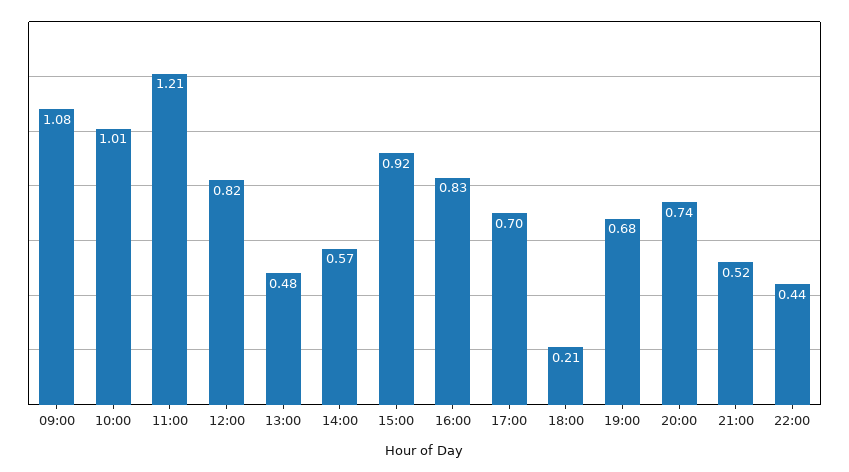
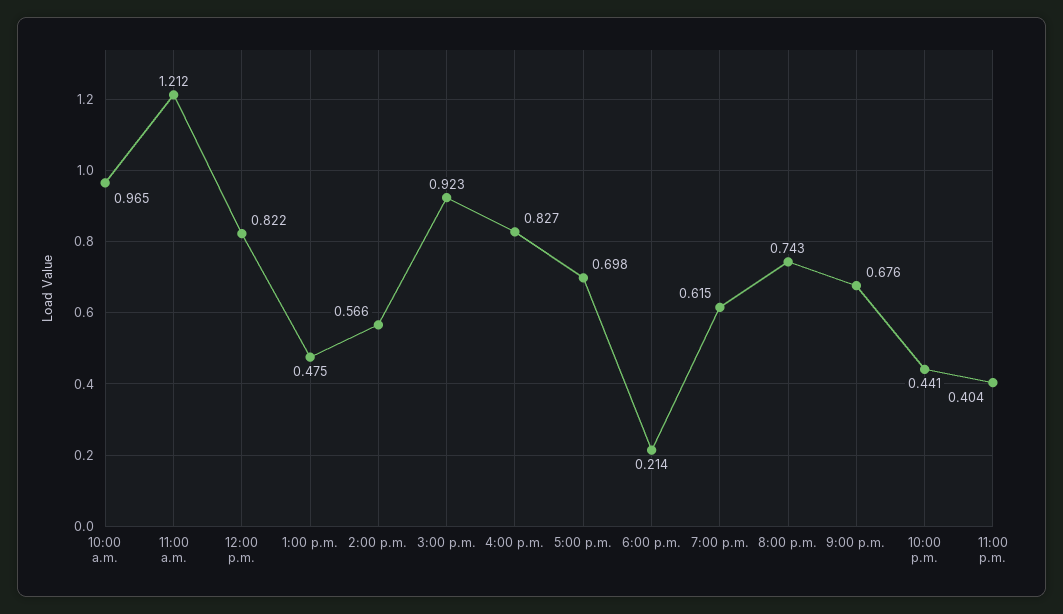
09:00: 1.08 -> none
10:00: 1.01 -> 0.965
19:00: 0.68 -> 0.615
21:00: 0.52 -> 0.676
11:00 p.m.: none -> 0.404

